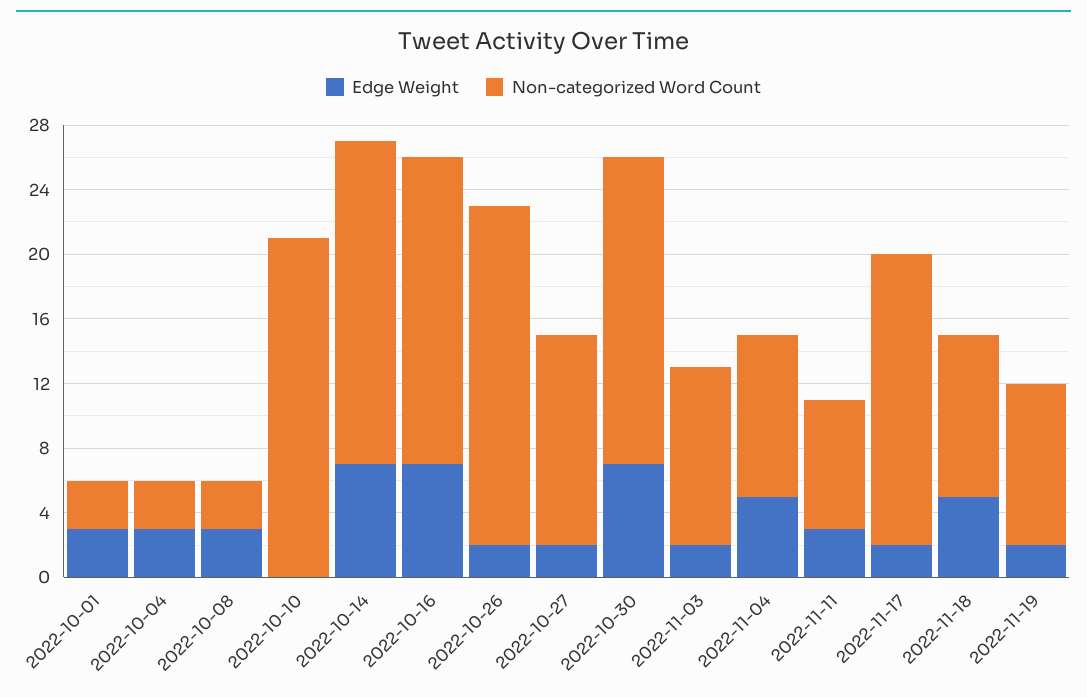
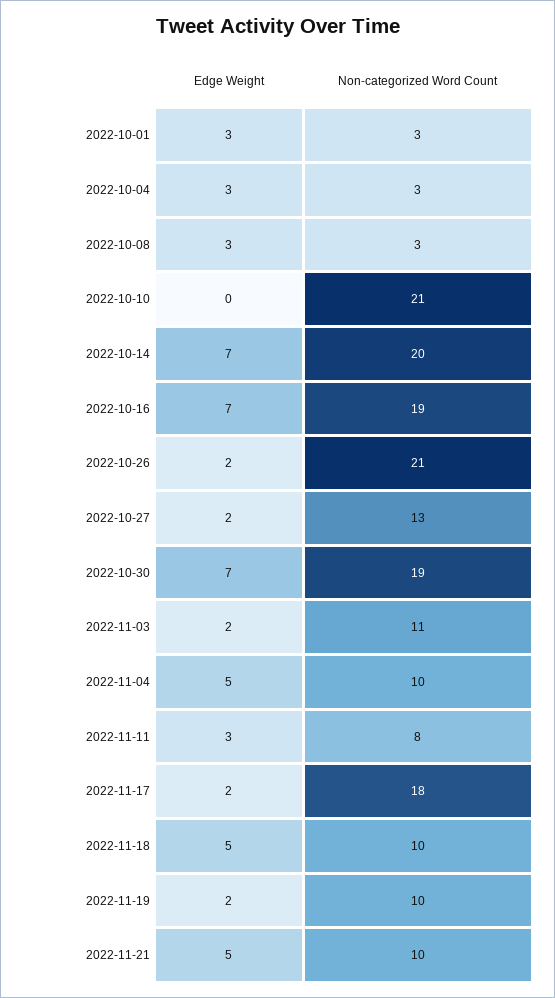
Edge Weight, 2022-11-21: none -> 5
Non-categorized Word Count, 2022-11-21: none -> 10

